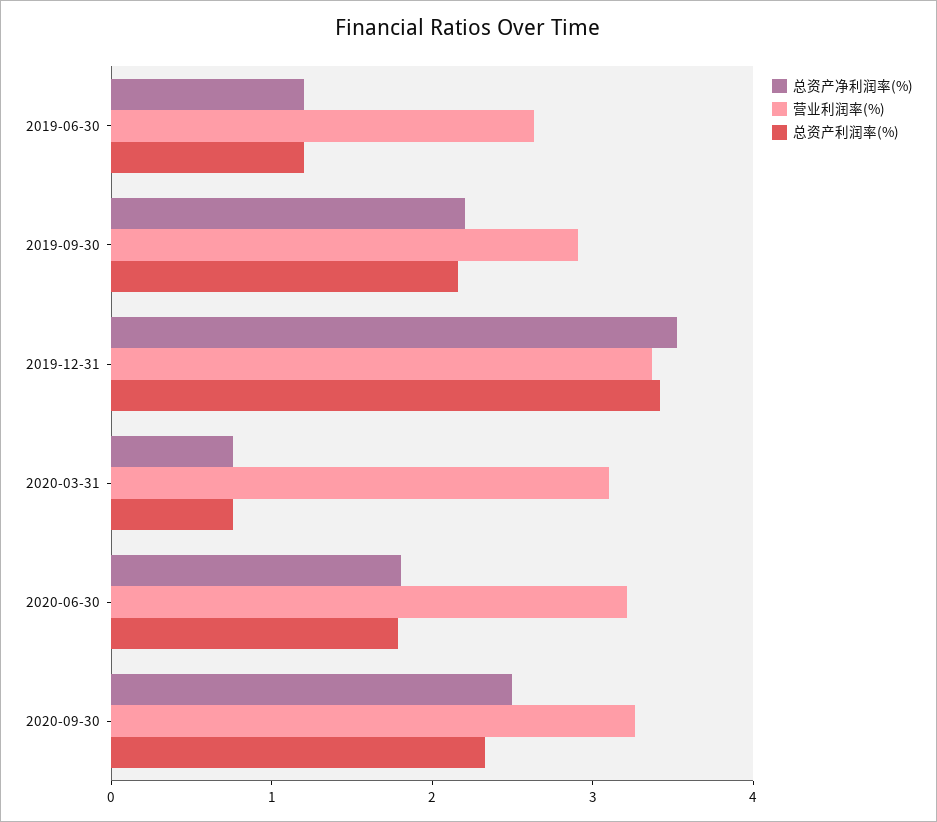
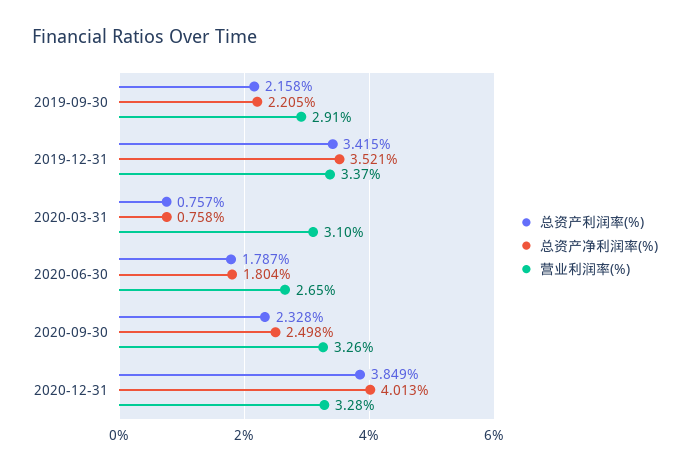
总资产净利润率(%), 2019-06-30: 1.2 -> none
营业利润率(%), 2019-06-30: 2.6 -> none
总资产利润率(%), 2019-06-30: 1.2 -> none
营业利润率(%), 2020-06-30: 3.2 -> 2.65
总资产利润率(%), 2020-12-31: none -> 3.849
总资产净利润率(%), 2020-12-31: none -> 4.013
营业利润率(%), 2020-12-31: none -> 3.28

